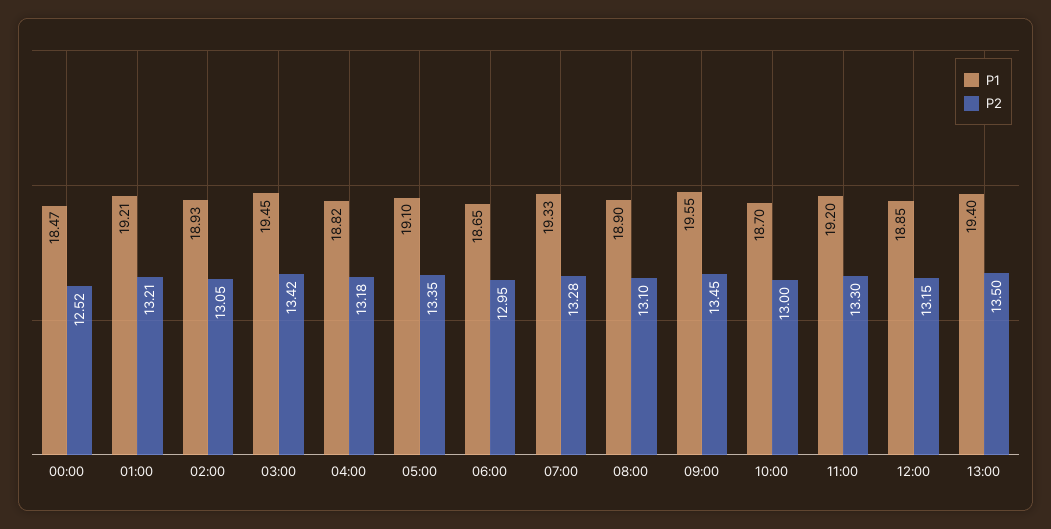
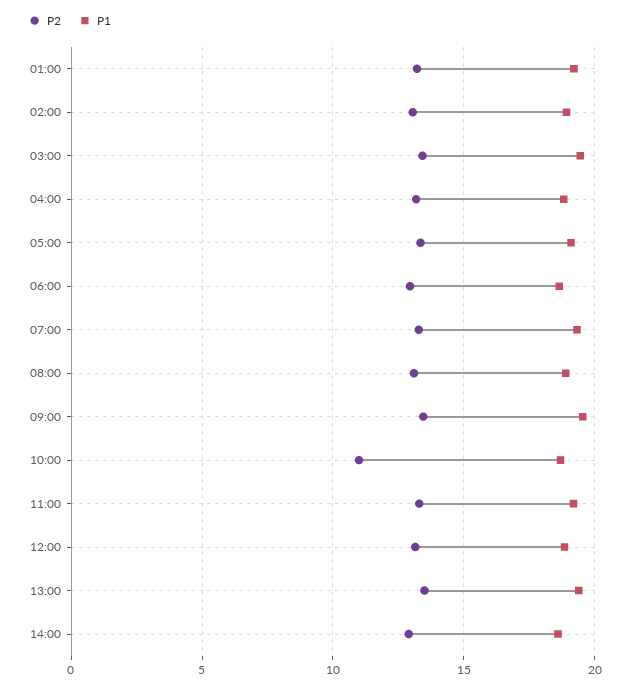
P1, 00:00: 18.47 -> none
P2, 00:00: 12.52 -> none
P2, 10:00: 13 -> 11
P2, 14:00: none -> 13
P1, 14:00: none -> 18.5

